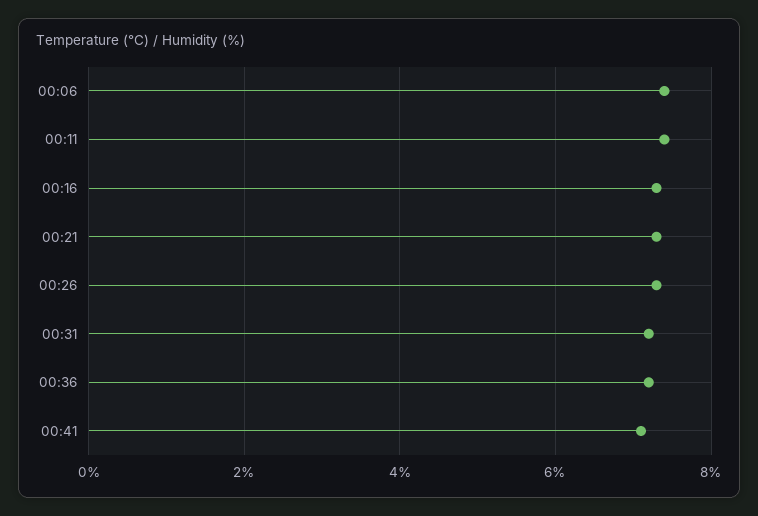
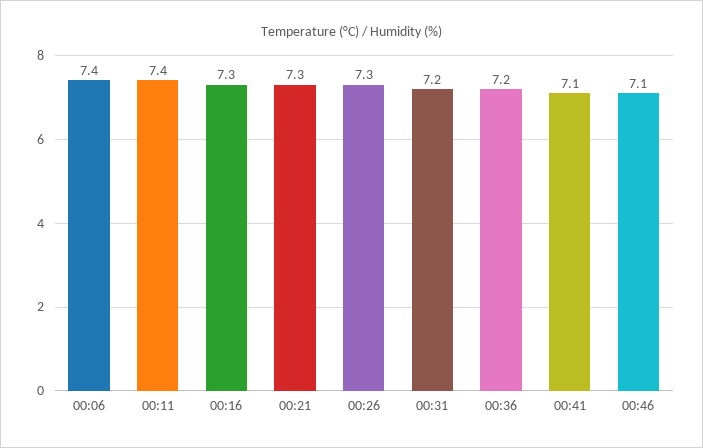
00:46: none -> 7.1

